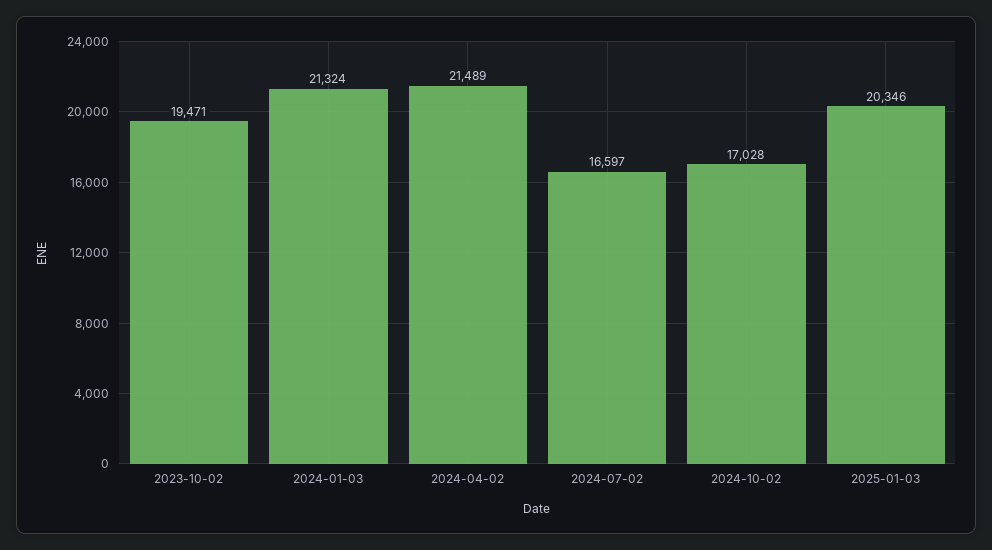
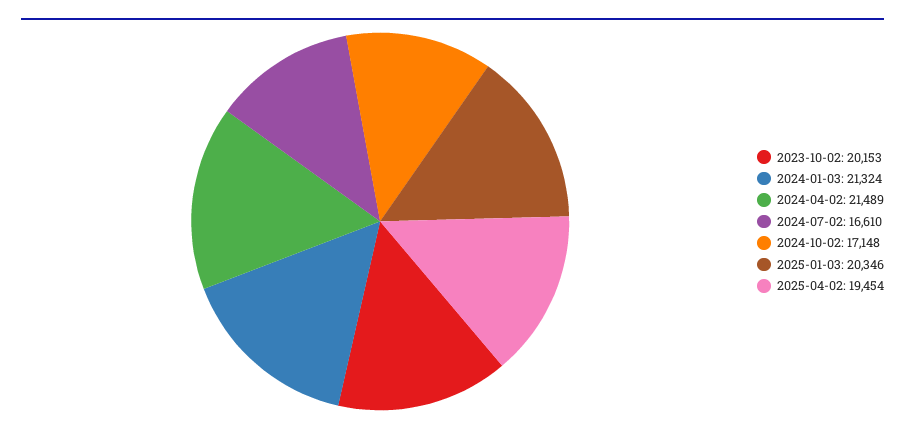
2023-10-02: 19471 -> 20153
2024-07-02: 16597 -> 16610
2024-10-02: 17028 -> 17148
2025-04-02: none -> 19454

